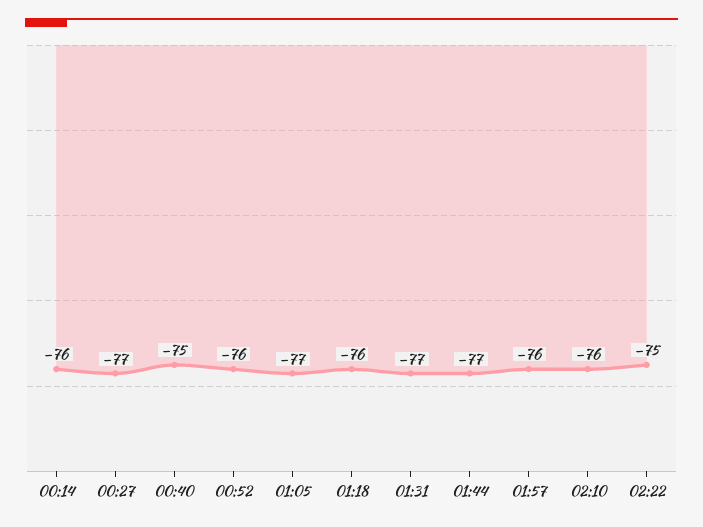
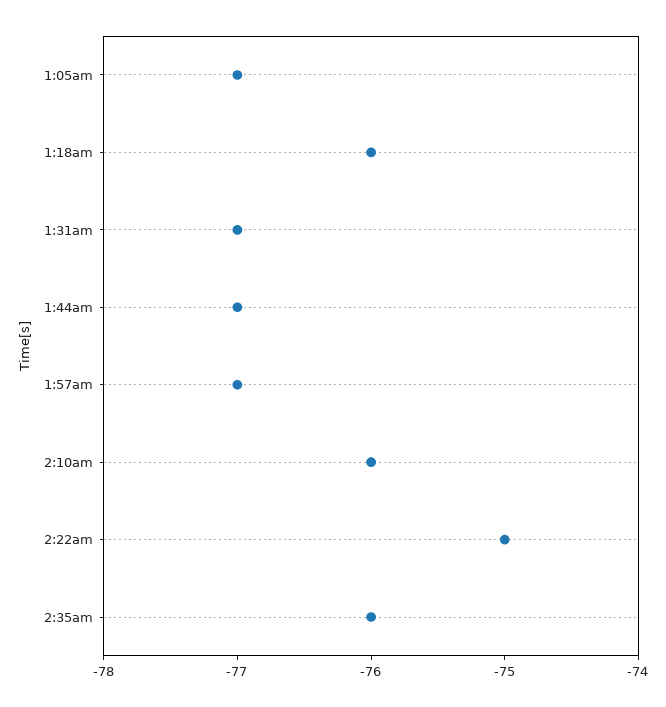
00:14: -76 -> none
00:27: -77 -> none
00:40: -75 -> none
00:52: -76 -> none
01:57: -76 -> -77
2:35am: none -> -76

